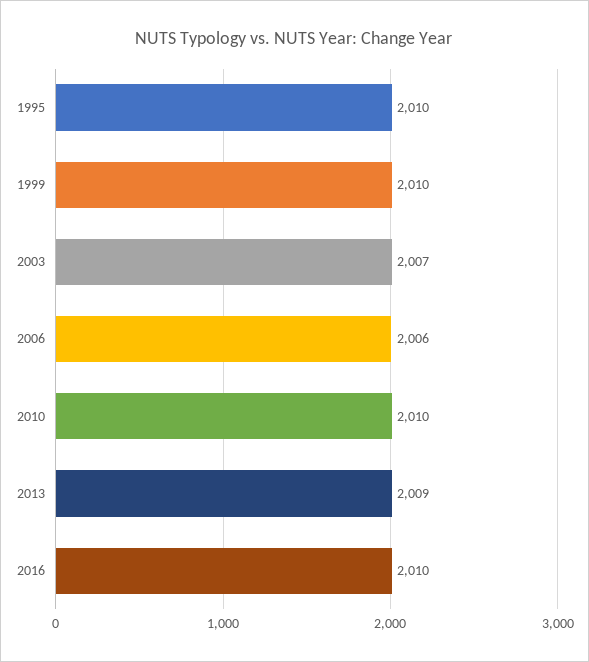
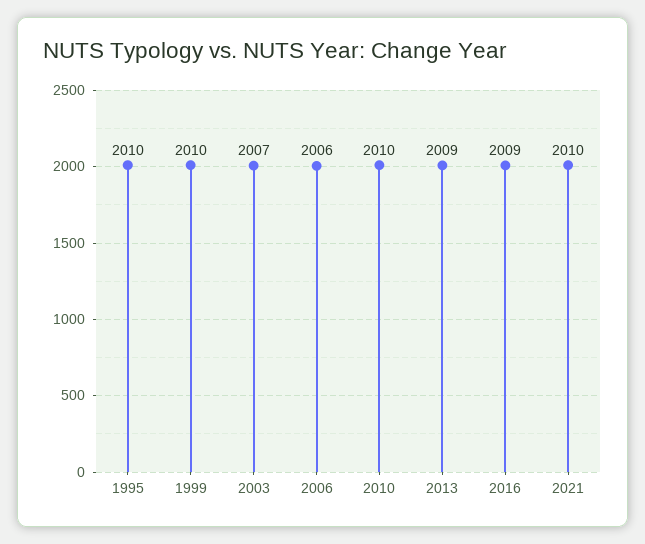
2016: 2010 -> 2009
2021: none -> 2010

